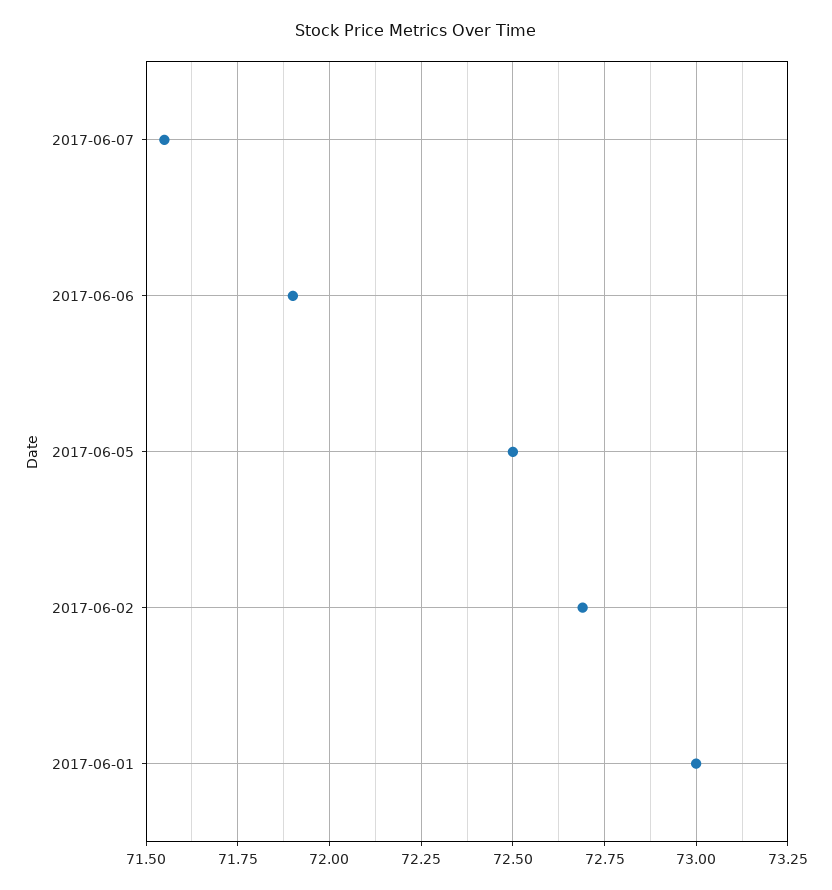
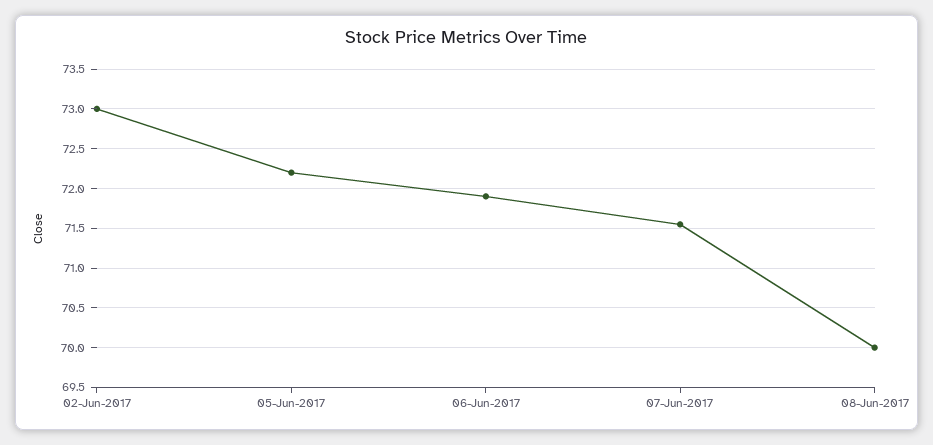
2017-06-05: 72.5 -> 72.2
2017-06-02: 72.7 -> 73
2017-06-01: 73 -> none
08-Jun-2017: none -> 70

